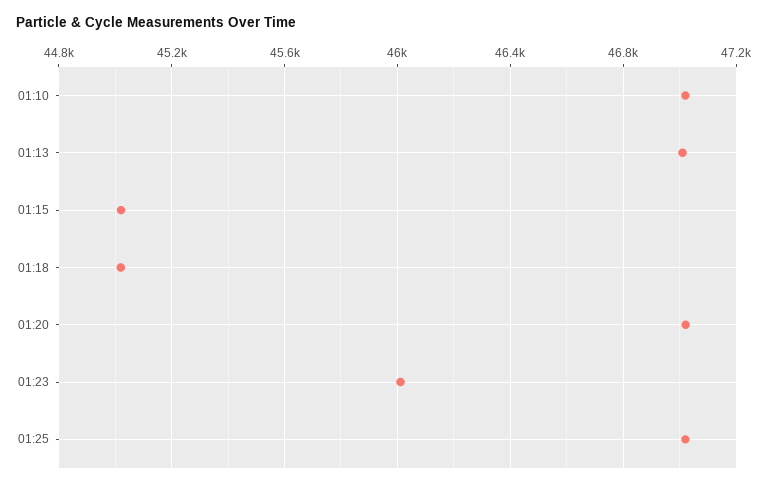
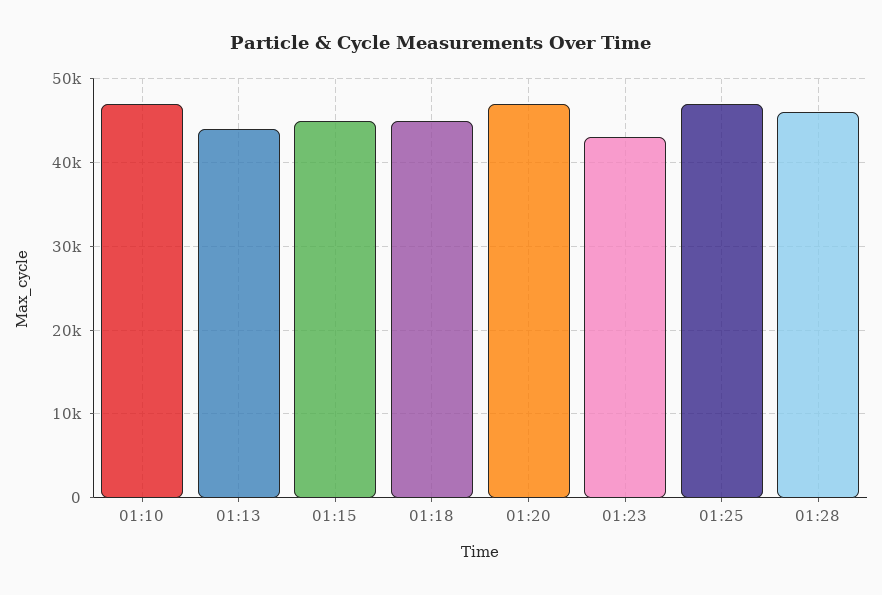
01:13: 47000 -> 44000
01:23: 46000 -> 43000
01:28: none -> 46000

